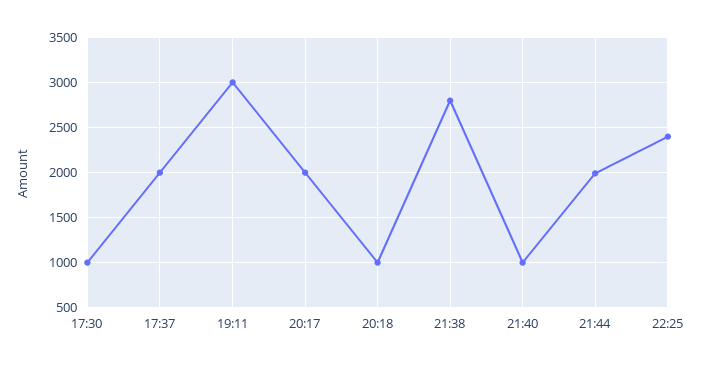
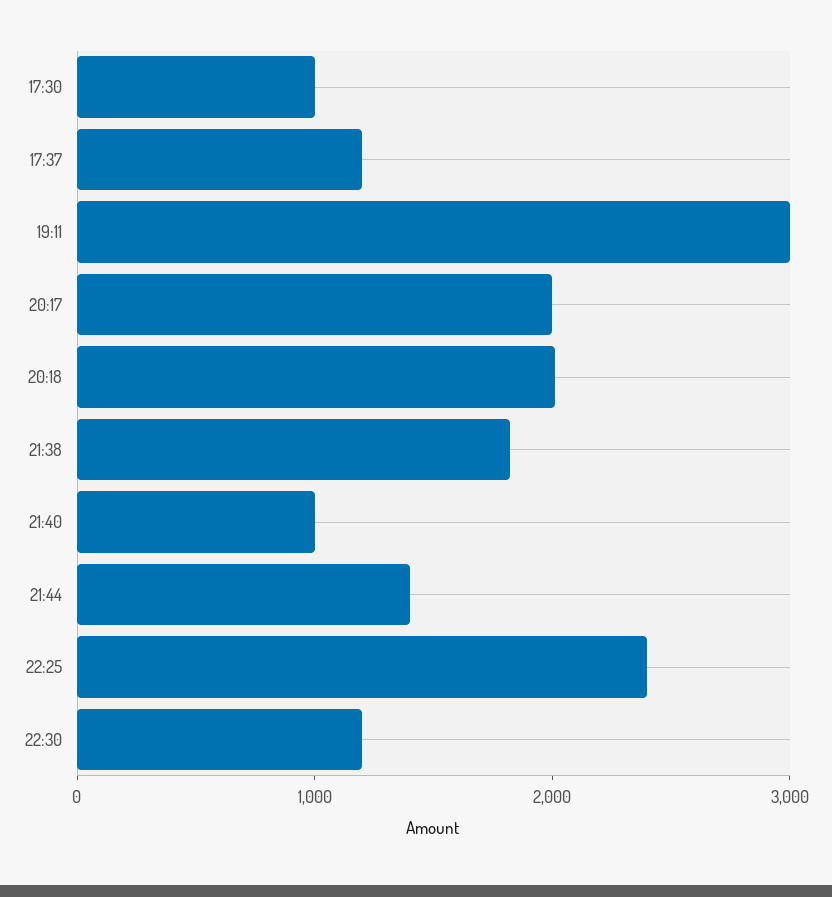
17:37: 2000 -> 1200
20:18: 1000 -> 2000
21:38: 2800 -> 1800
21:44: 2000 -> 1400
22:30: none -> 1200

